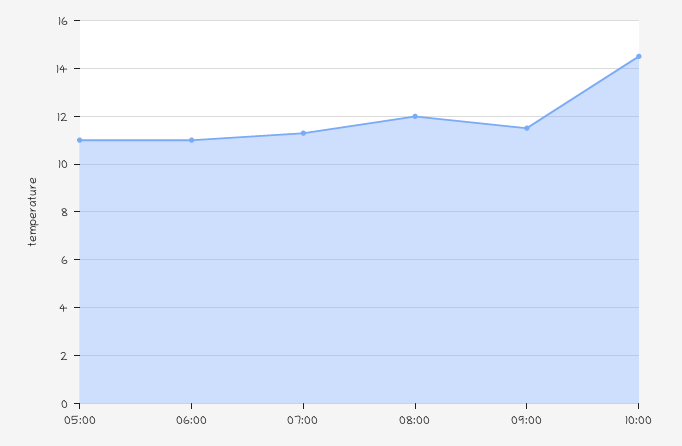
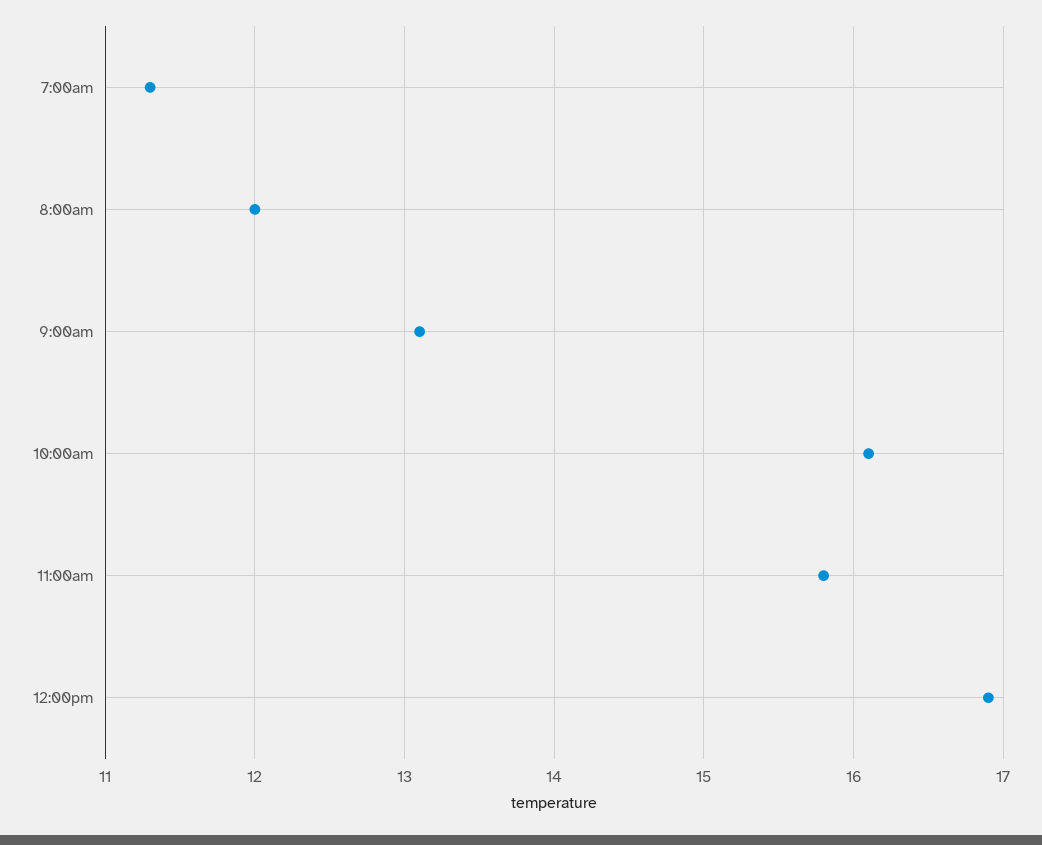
05:00: 11 -> none
06:00: 11 -> none
09:00: 11.5 -> 13.1
10:00: 14.5 -> 16.1
11:00am: none -> 15.8
12:00pm: none -> 16.9

